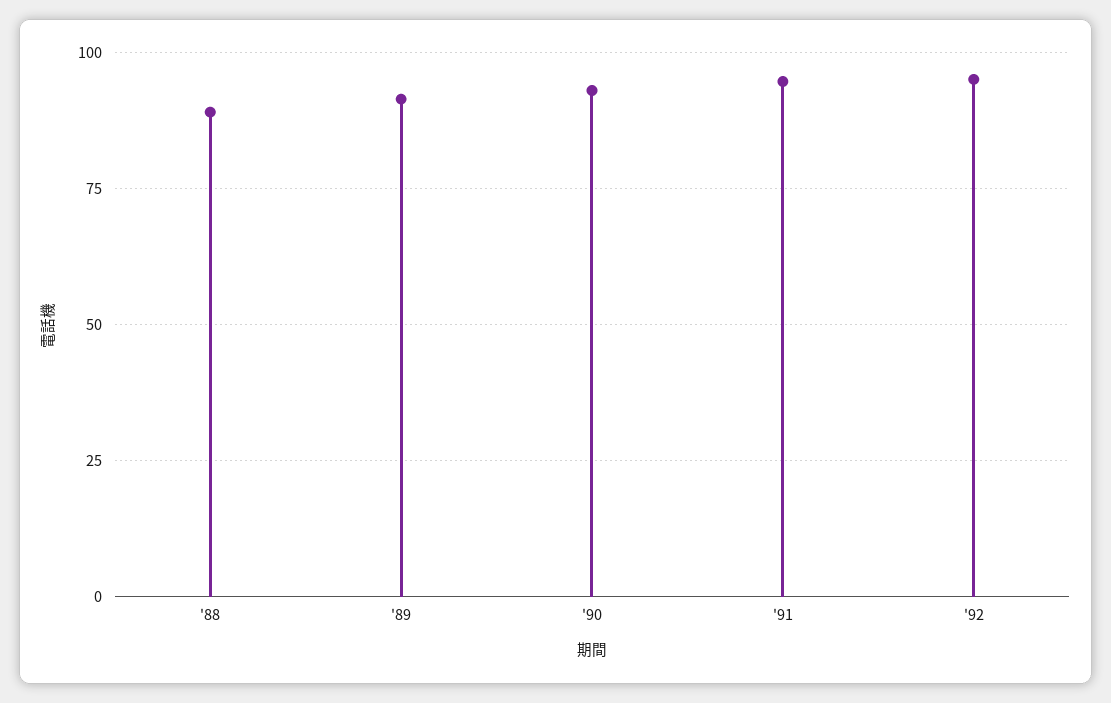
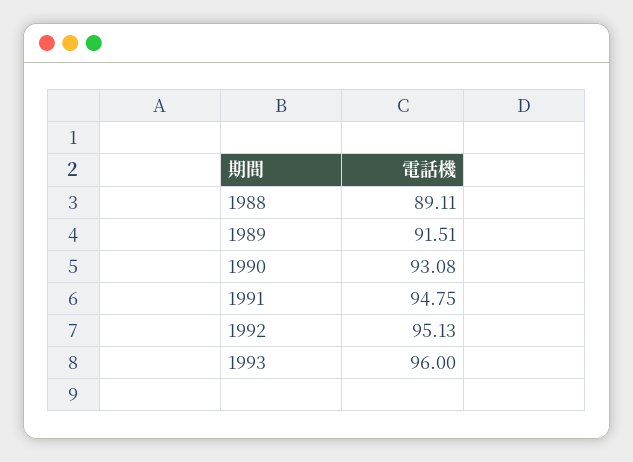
1993: none -> 96

